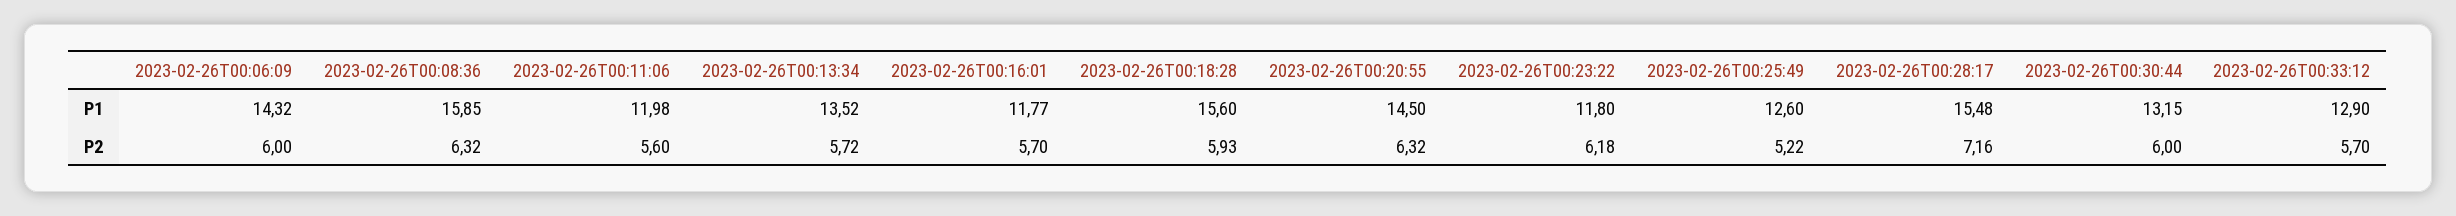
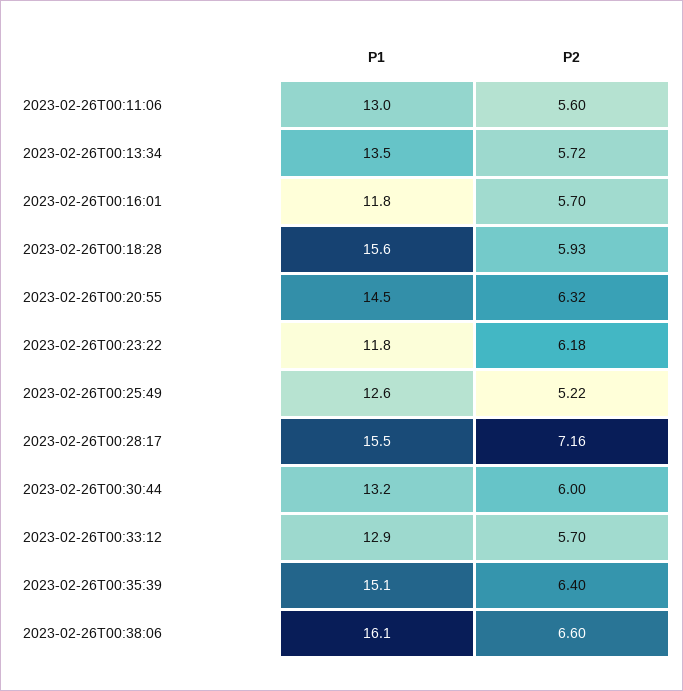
2023-02-26T00:06:09, P1: 14.32 -> none
2023-02-26T00:08:36, P1: 15.85 -> none
2023-02-26T00:11:06, P1: 11.98 -> 13
2023-02-26T00:06:09, P2: 6 -> none
2023-02-26T00:08:36, P2: 6.32 -> none
2023-02-26T00:35:39, P1: none -> 15.1
2023-02-26T00:35:39, P2: none -> 6.4
2023-02-26T00:38:06, P1: none -> 16.1
2023-02-26T00:38:06, P2: none -> 6.6

